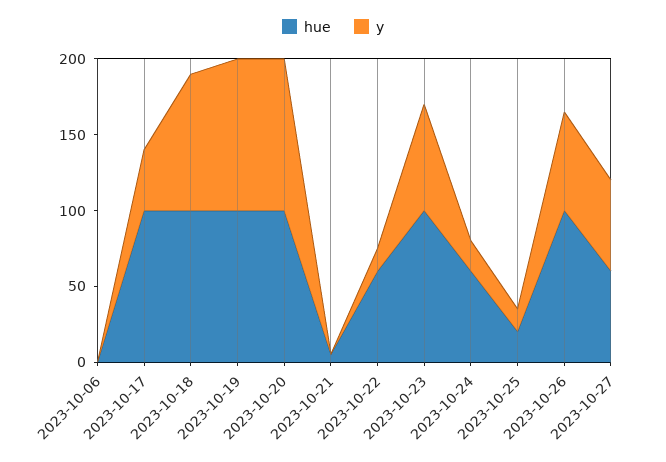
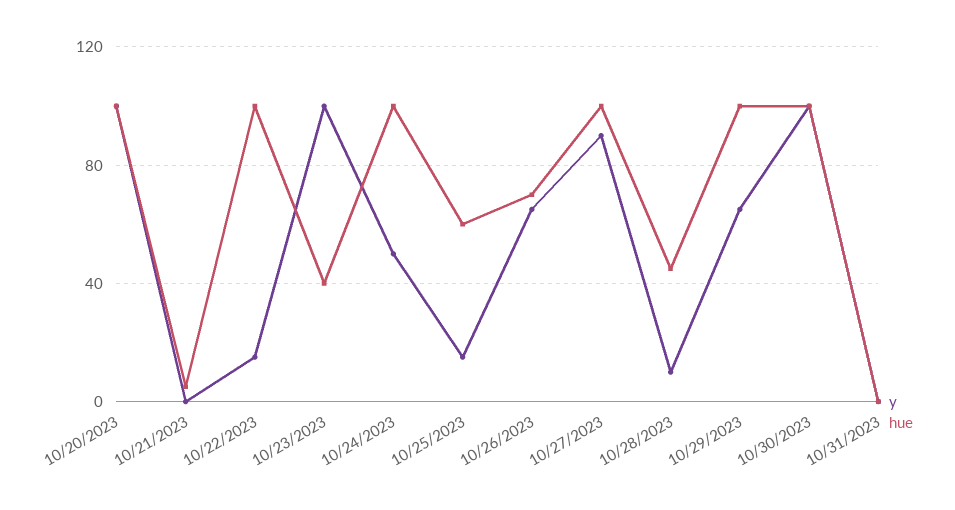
hue, 2023-10-06: 0 -> none
y, 2023-10-06: 0 -> none
hue, 2023-10-17: 100 -> none
y, 2023-10-17: 40 -> none
hue, 2023-10-18: 100 -> none
y, 2023-10-18: 90 -> none
hue, 2023-10-19: 100 -> none
y, 2023-10-19: 100 -> none
hue, 2023-10-22: 60 -> 100
hue, 2023-10-23: 100 -> 40
y, 2023-10-23: 70 -> 100
hue, 2023-10-24: 60 -> 100
y, 2023-10-24: 20 -> 50
hue, 2023-10-25: 20 -> 60
hue, 2023-10-26: 100 -> 70
hue, 2023-10-27: 60 -> 100
y, 2023-10-27: 60 -> 90
y, 10/28/2023: none -> 10
hue, 10/28/2023: none -> 45
y, 10/29/2023: none -> 65
hue, 10/29/2023: none -> 100
y, 10/30/2023: none -> 100
hue, 10/30/2023: none -> 100
y, 10/31/2023: none -> 0
hue, 10/31/2023: none -> 0

